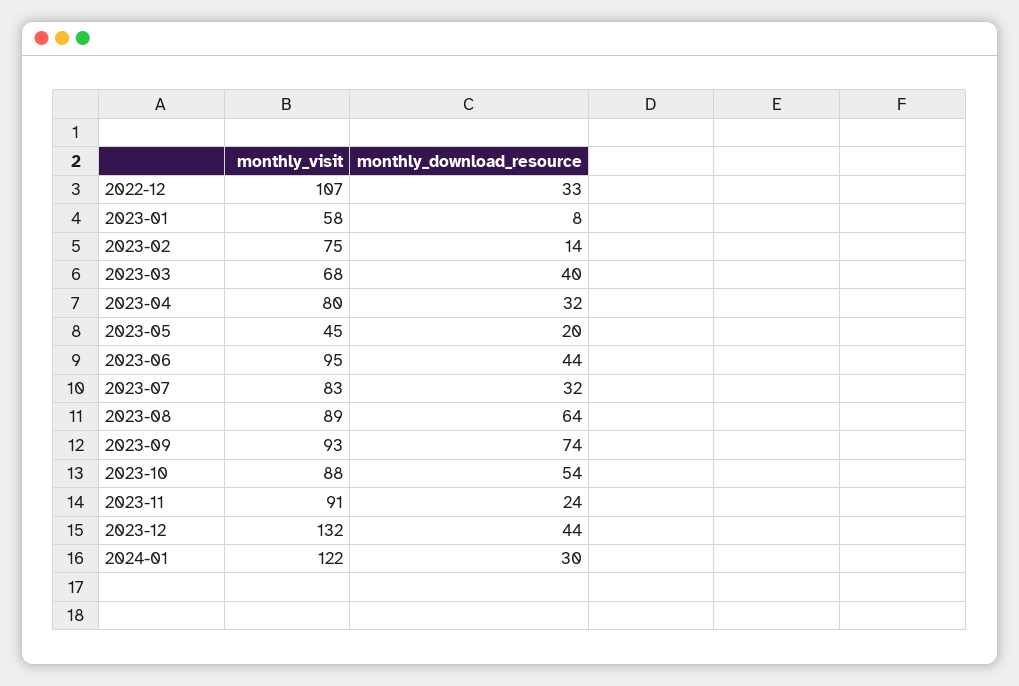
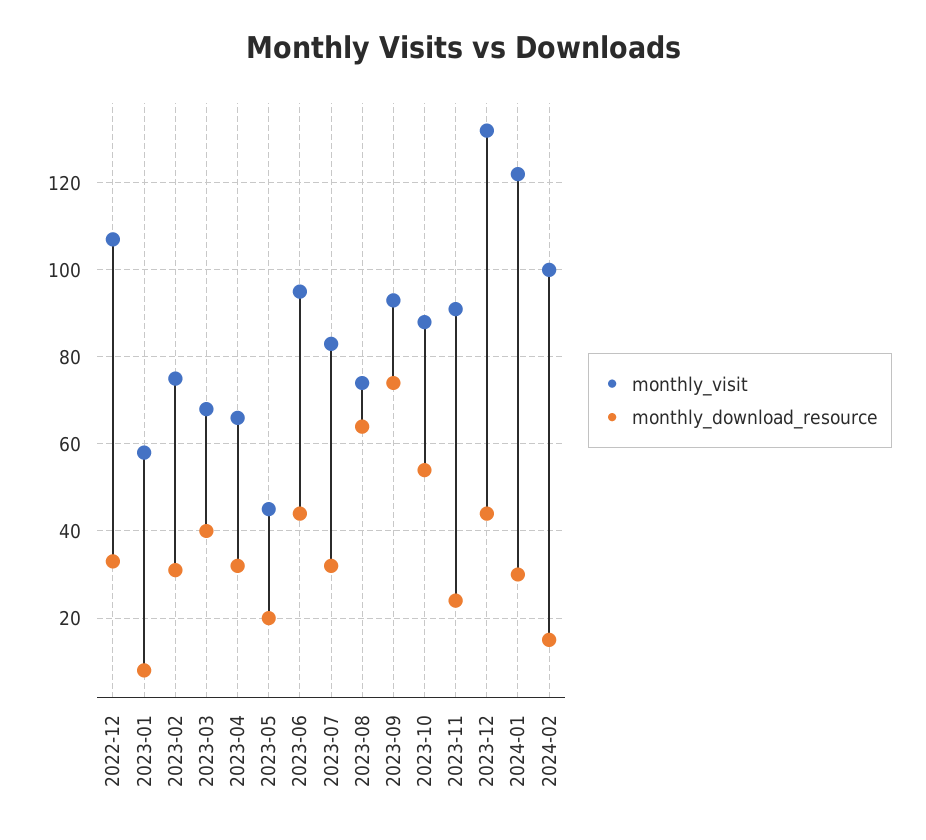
monthly_download_resource, 2023-02: 14 -> 30
monthly_visit, 2023-04: 80 -> 65
monthly_visit, 2023-08: 89 -> 75
monthly_visit, 2024-02: none -> 100
monthly_download_resource, 2024-02: none -> 15

